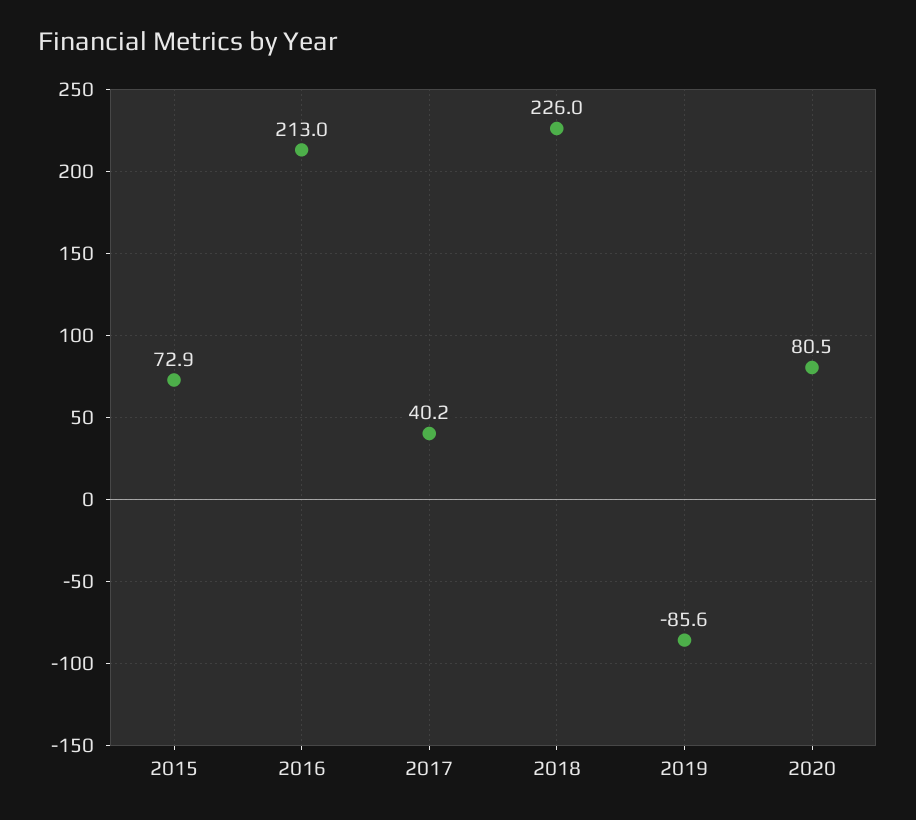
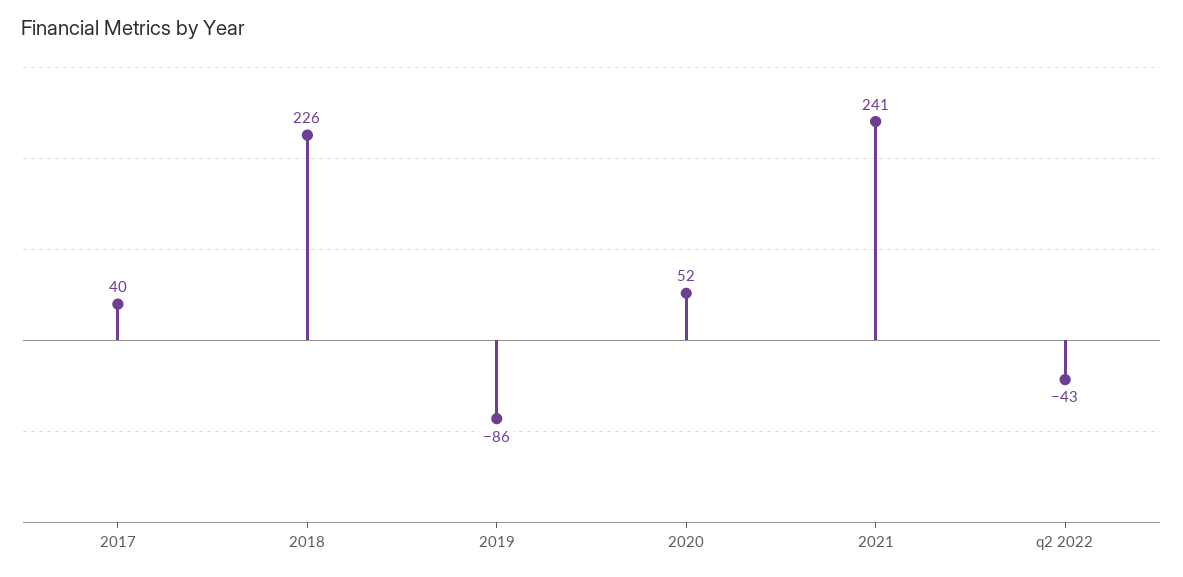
2015: 72.9 -> none
2016: 213 -> none
2020: 80.5 -> 52
2021: none -> 241
q2 2022: none -> -43

